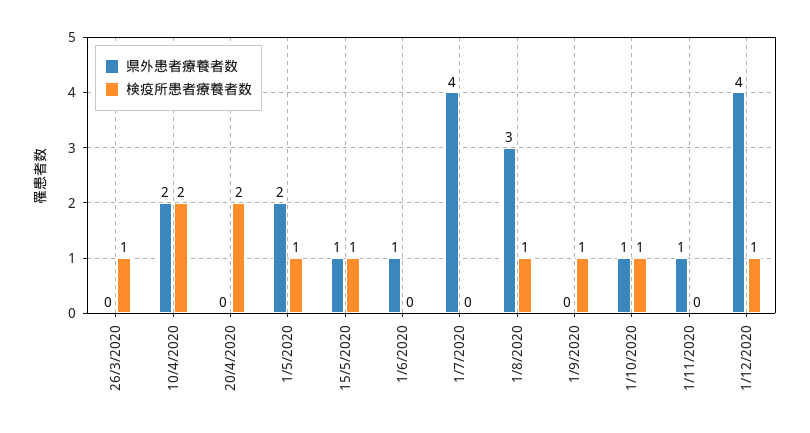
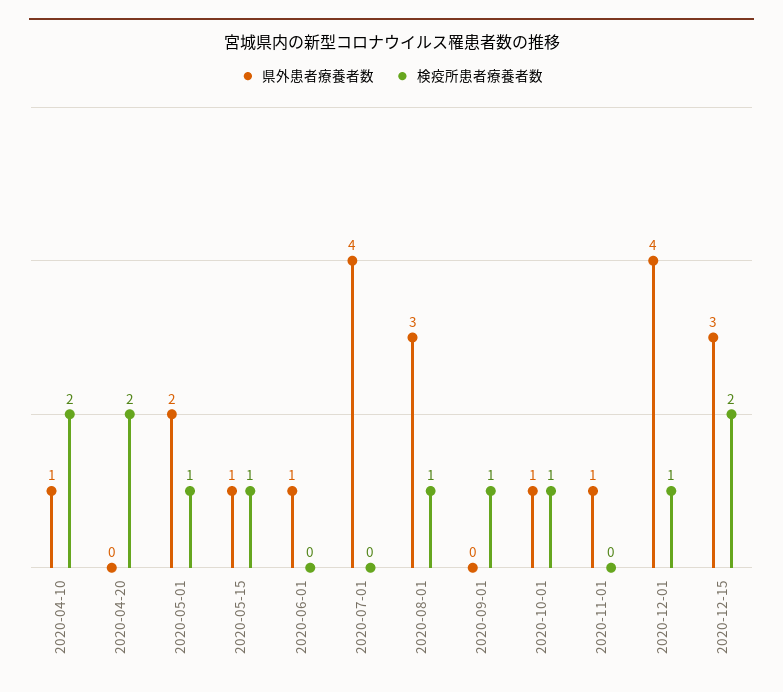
県外患者療養者数, 26/3/2020: 0 -> none
検疫所患者療養者数, 26/3/2020: 1 -> none
県外患者療養者数, 10/4/2020: 2 -> 1
県外患者療養者数, 2020-12-15: none -> 3
検疫所患者療養者数, 2020-12-15: none -> 2

